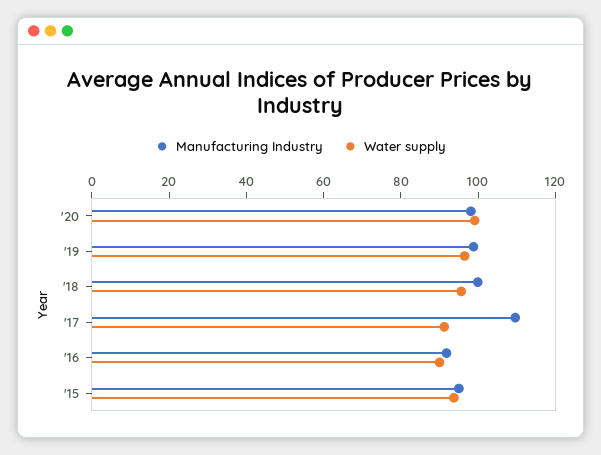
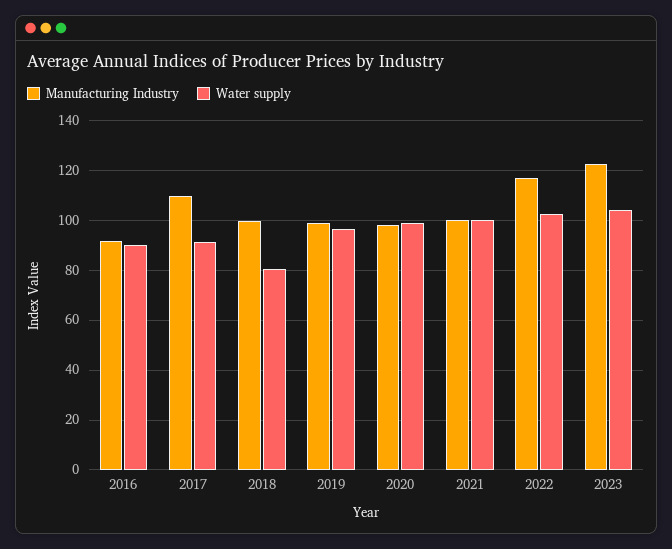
Water supply, '18: 95 -> 80
Manufacturing Industry, '15: 95 -> none
Water supply, '15: 95 -> none
Manufacturing Industry, 2021: none -> 100
Water supply, 2021: none -> 100
Manufacturing Industry, 2022: none -> 117.5
Water supply, 2022: none -> 102.5
Manufacturing Industry, 2023: none -> 122.5
Water supply, 2023: none -> 105

